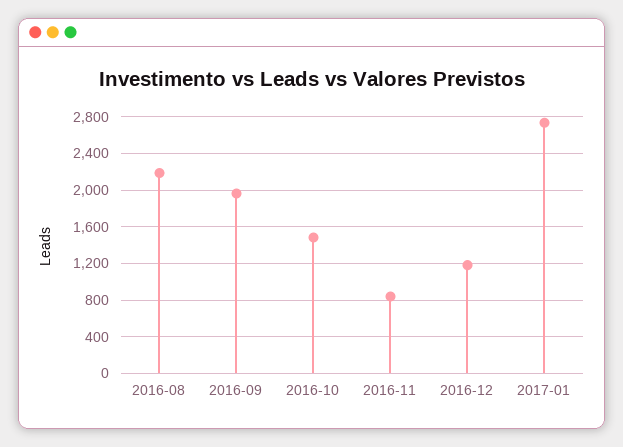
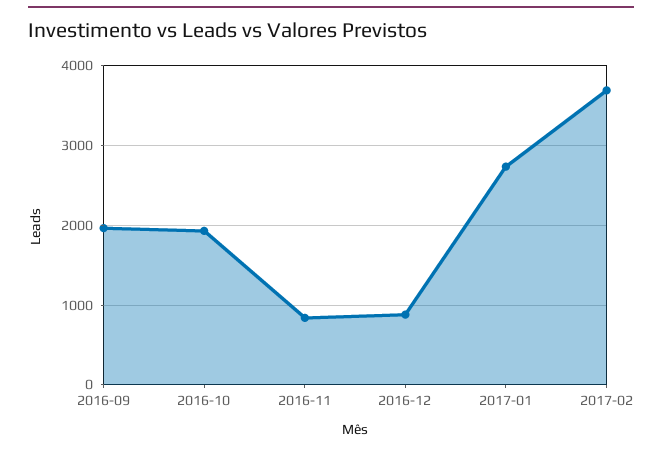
2016-08: 2200 -> none
2016-10: 1500 -> 1900
2016-12: 1200 -> 900
2017-02: none -> 3700

